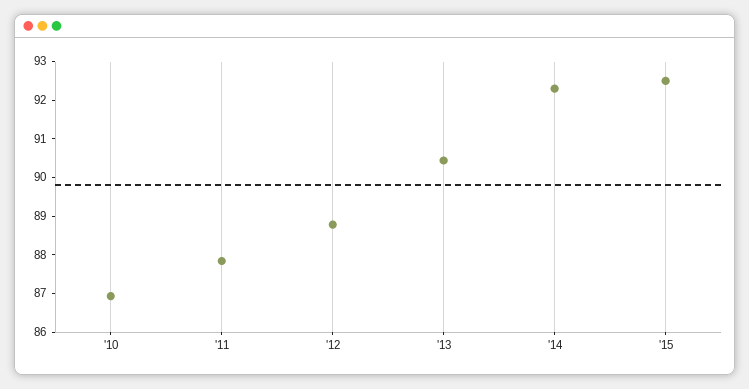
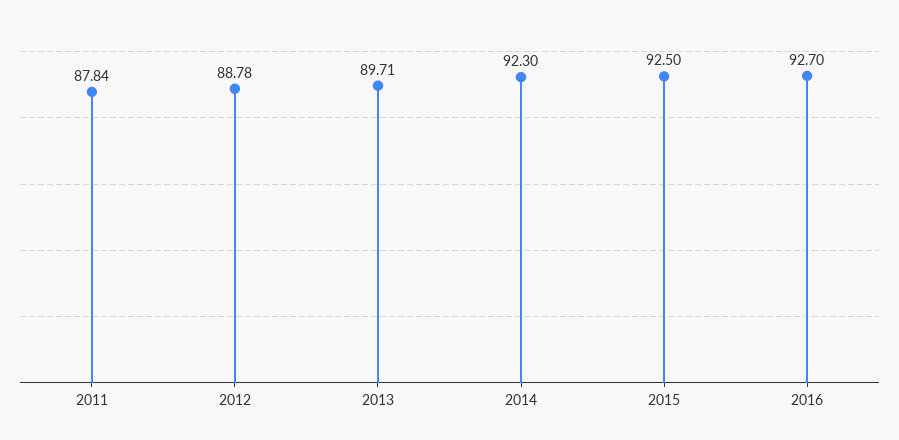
'10: 87 -> none
'13: 90.5 -> 89.71
2016: none -> 92.7

